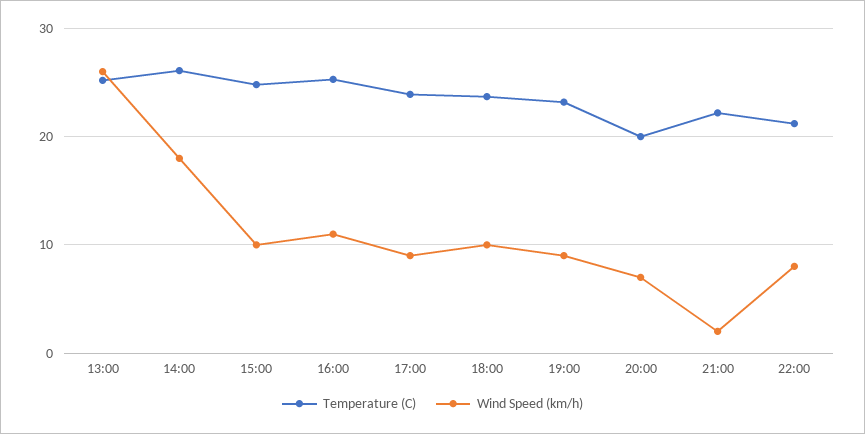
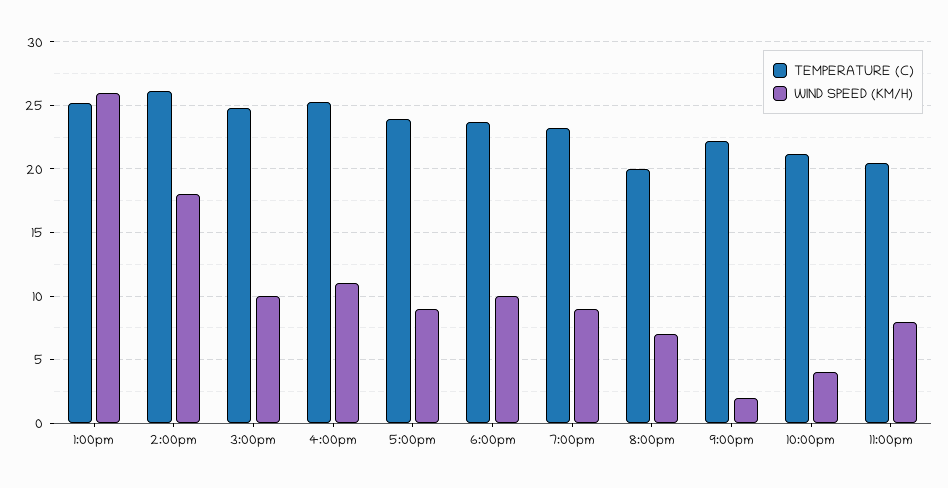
Wind Speed (km/h), 22:00: 8 -> 4
Temperature (C), 11:00pm: none -> 20.5
Wind Speed (km/h), 11:00pm: none -> 8

